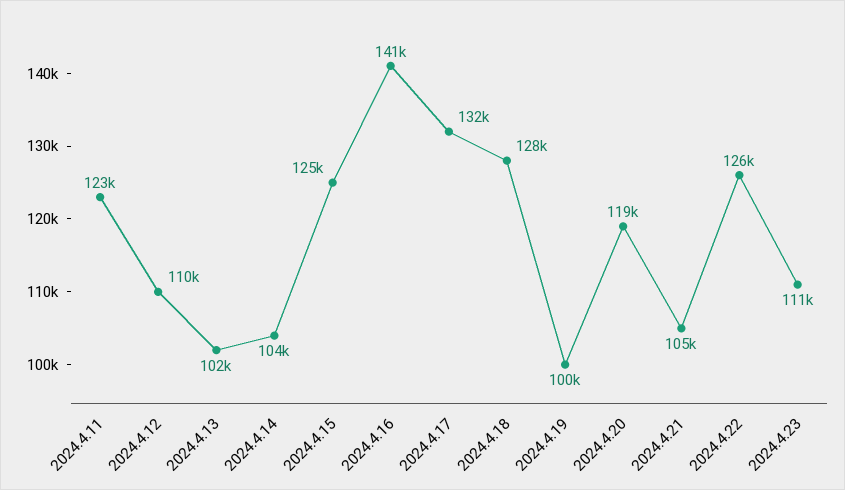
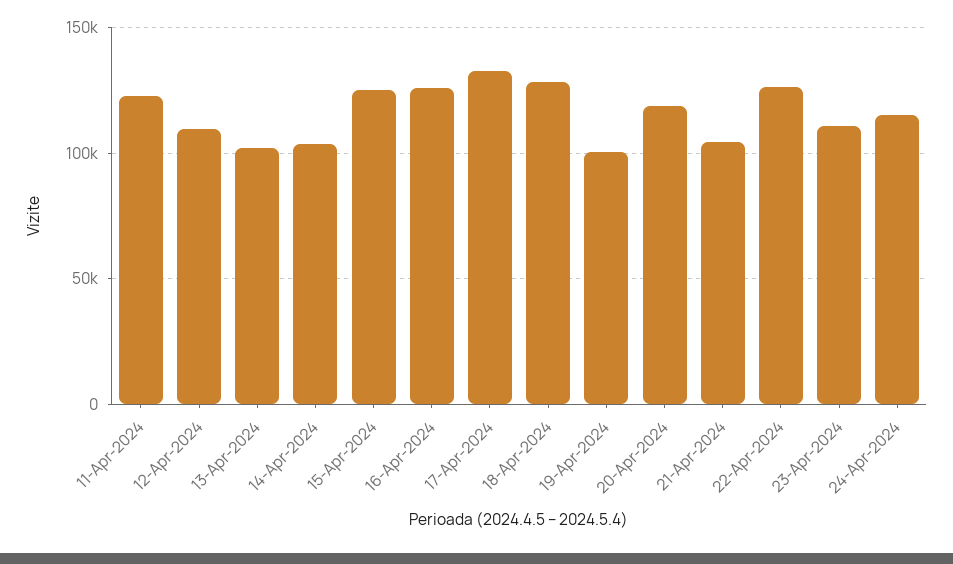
2024.4.16: 141000 -> 125000
24-Apr-2024: none -> 115000

